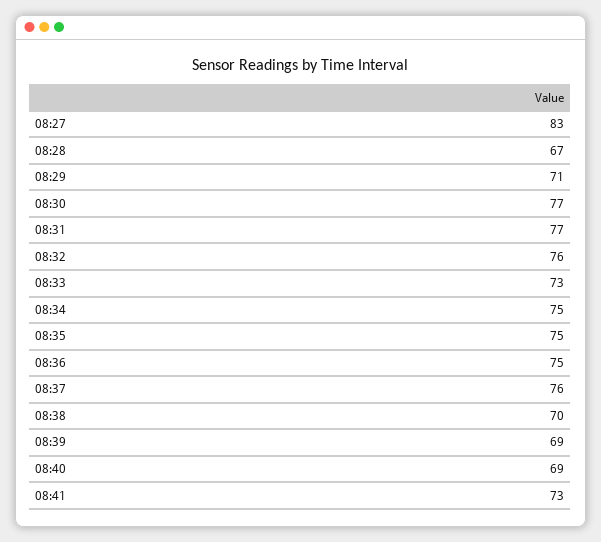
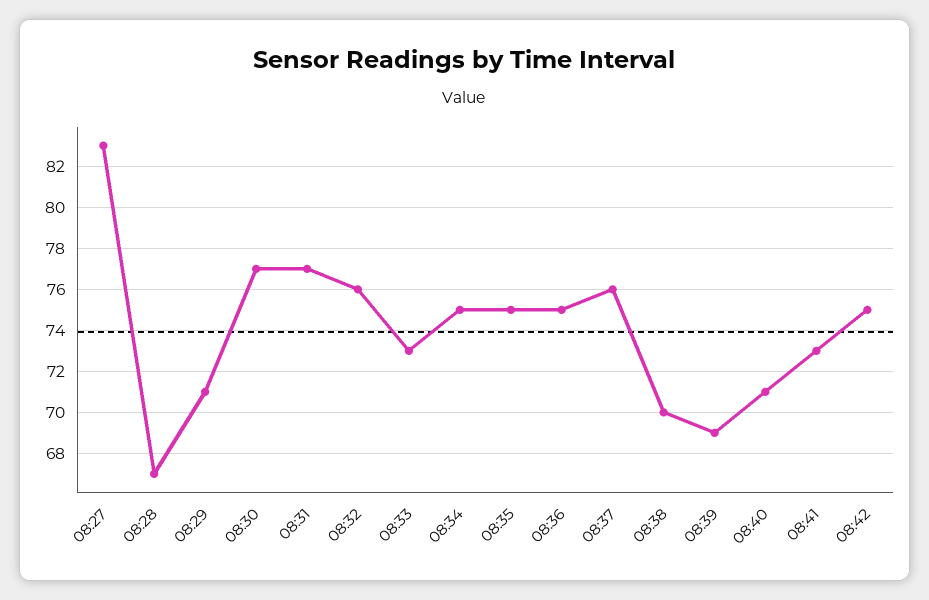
08:40: 69 -> 71
08:42: none -> 75

